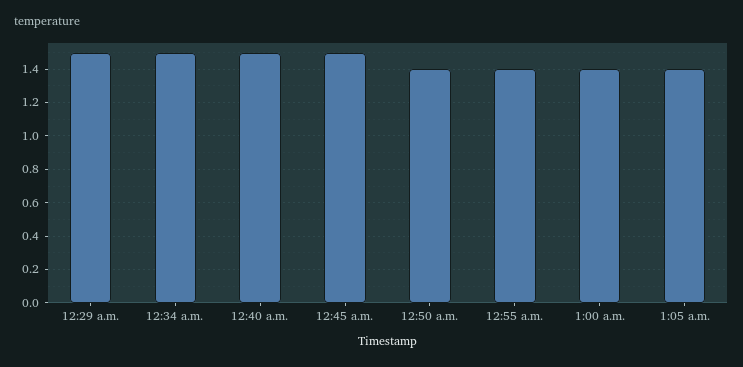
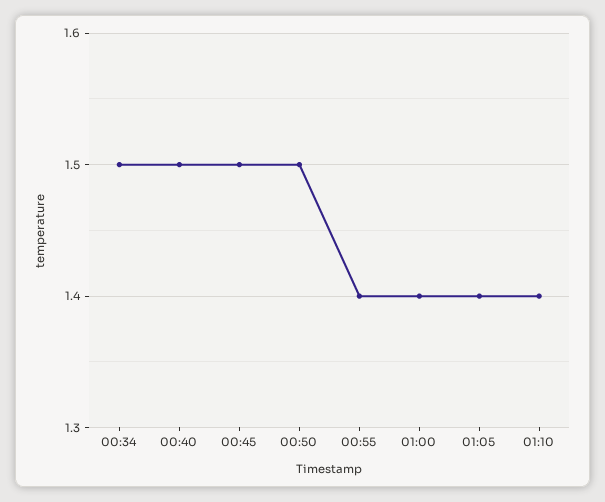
12:29 a.m.: 1.5 -> none
12:50 a.m.: 1.4 -> 1.5
01:10: none -> 1.4

